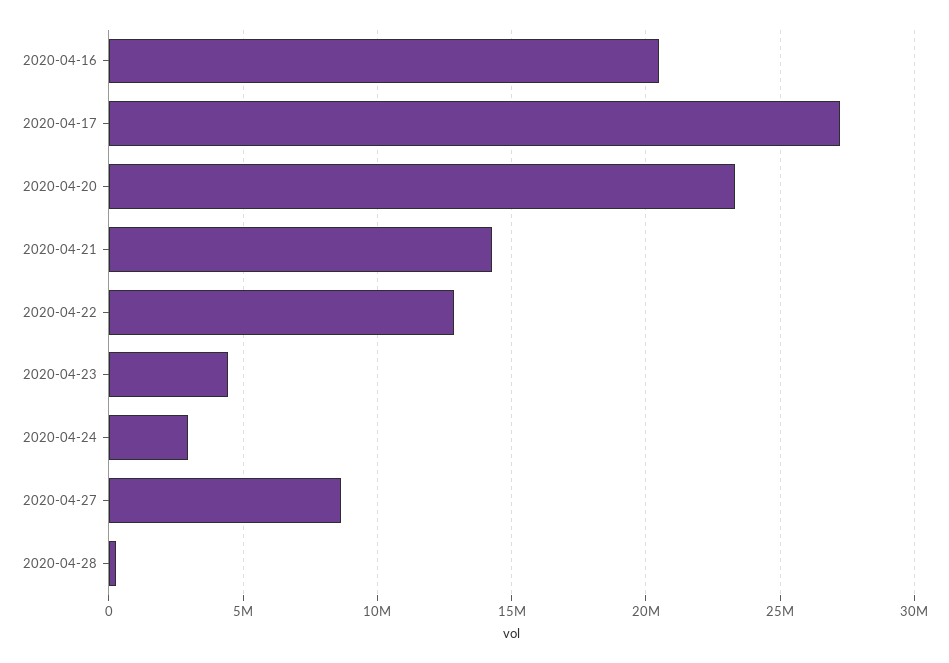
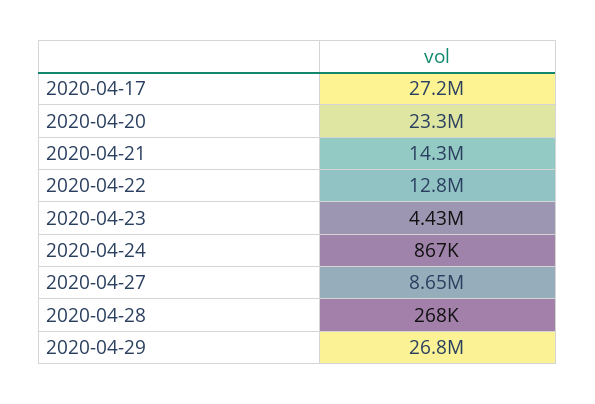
2020-04-16: 20500000 -> none
2020-04-24: 3000000 -> 867000
2020-04-29: none -> 26800000

